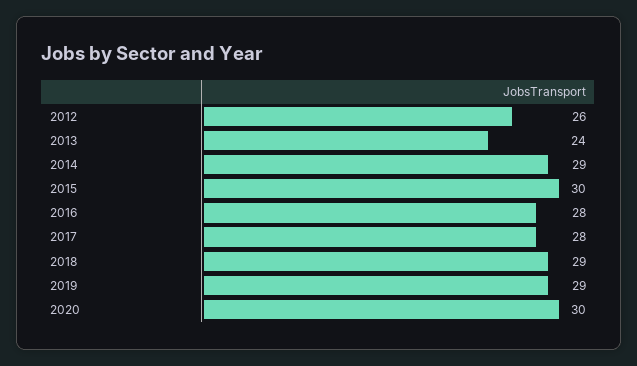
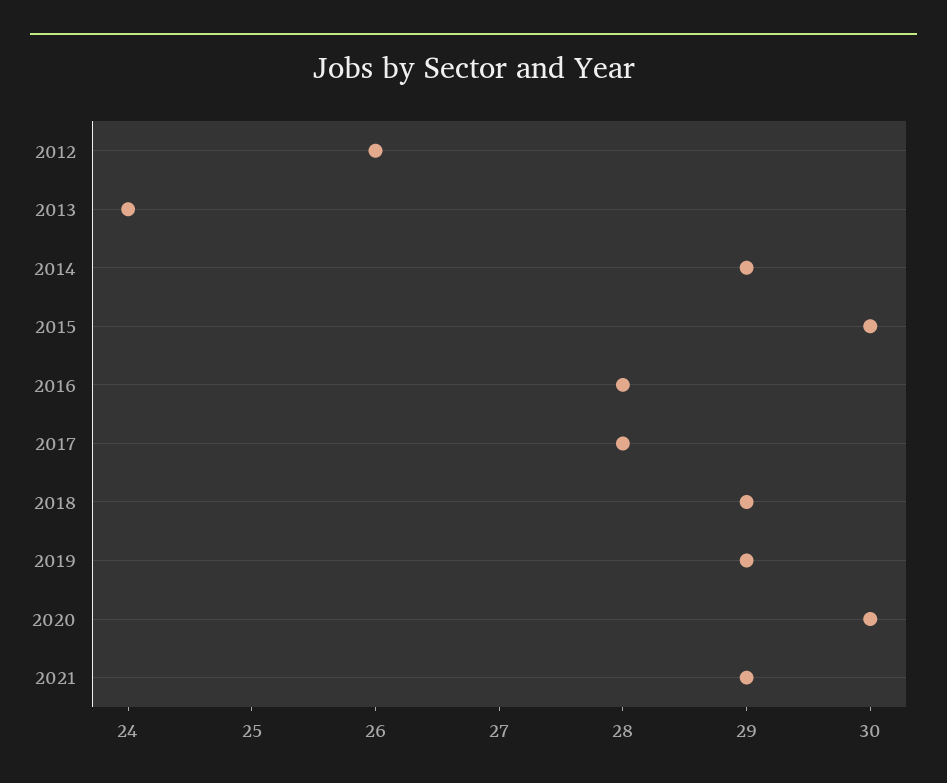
2021: none -> 29

